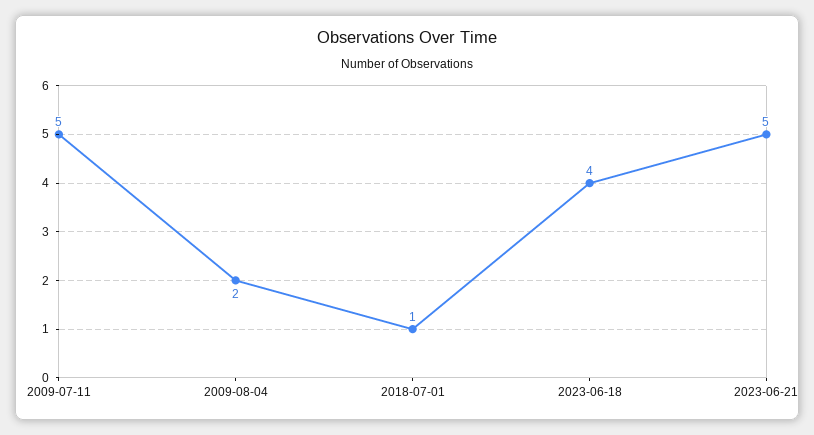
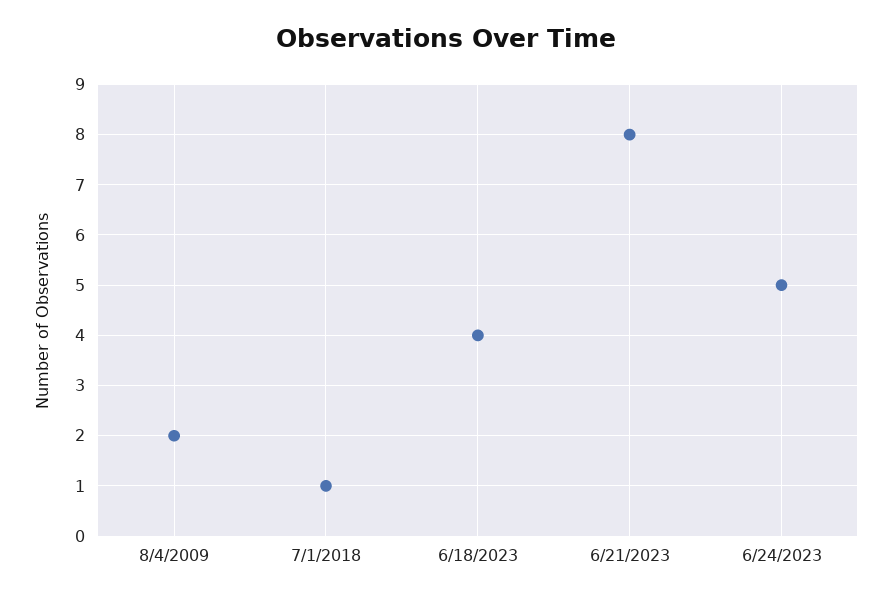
2009-07-11: 5 -> none
2023-06-21: 5 -> 8
6/24/2023: none -> 5

